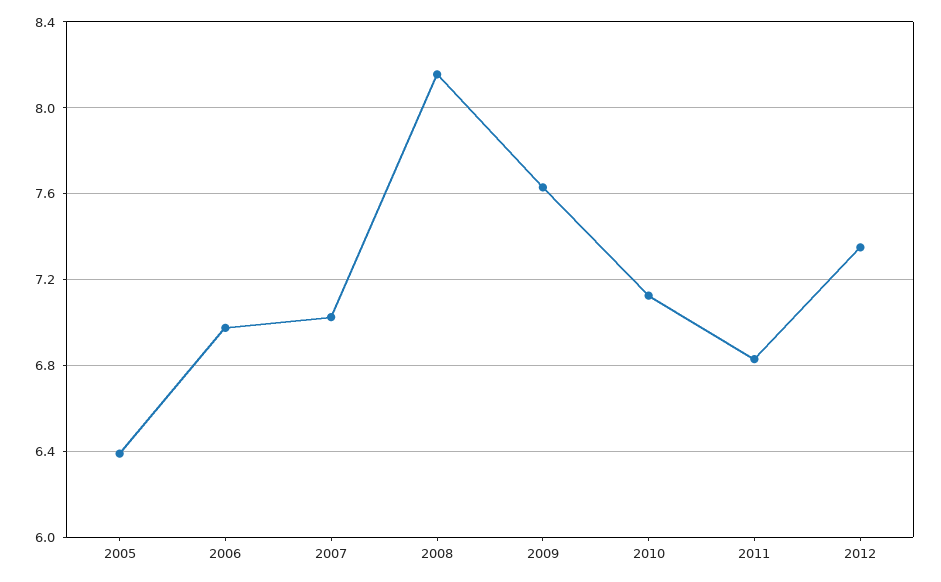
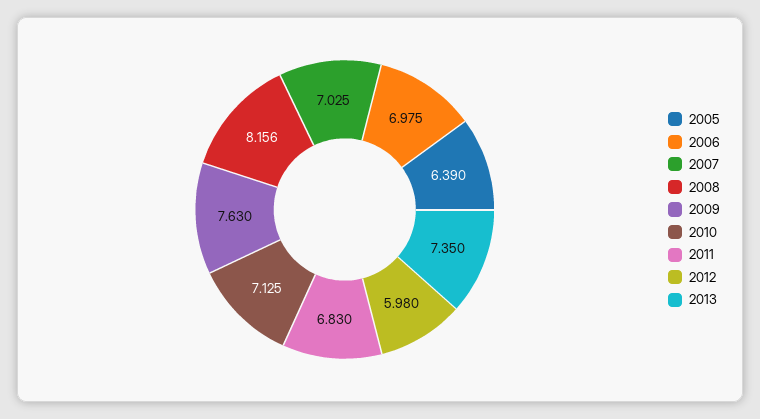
2012: 7.35 -> 5.98
2013: none -> 7.35

